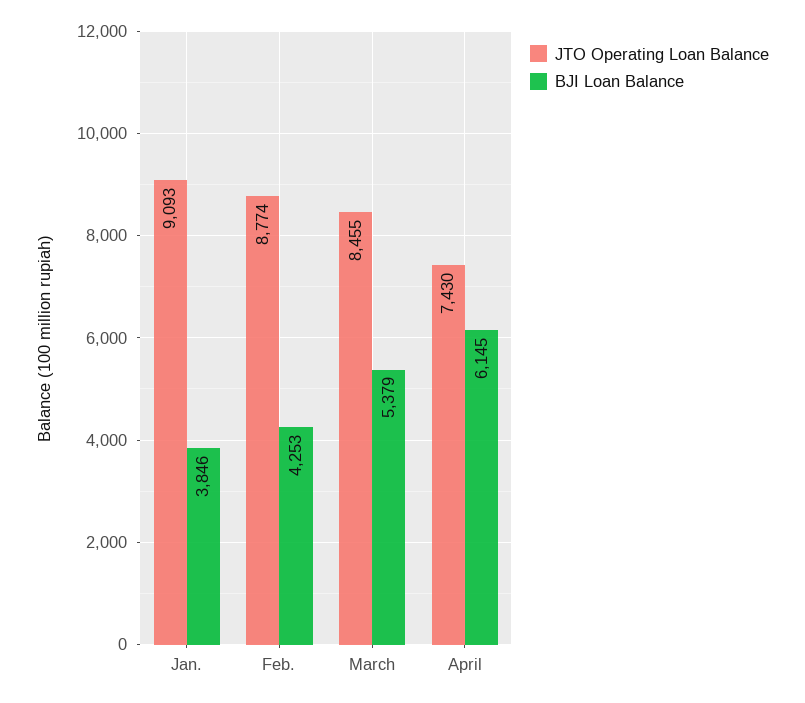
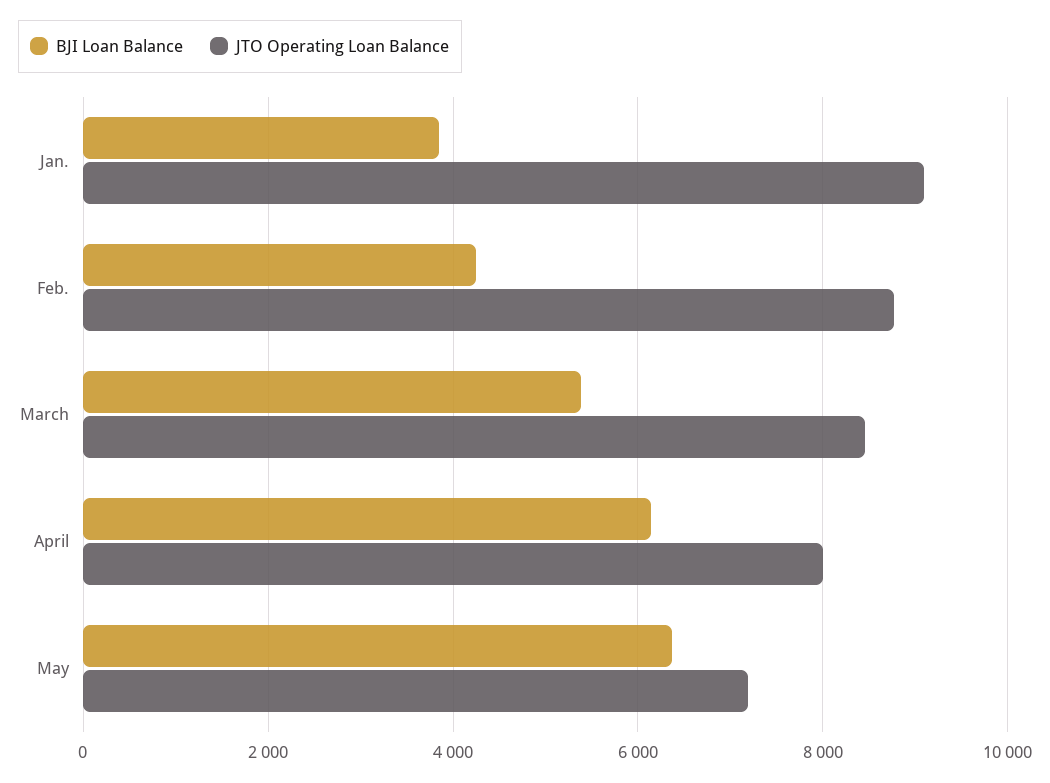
JTO Operating Loan Balance, April: 7430 -> 8000
BJI Loan Balance, May: none -> 6400
JTO Operating Loan Balance, May: none -> 7200

